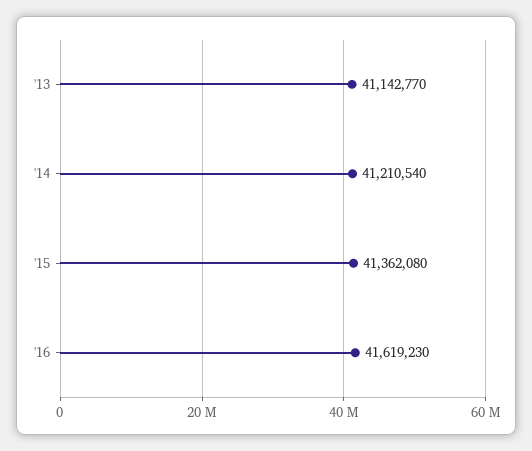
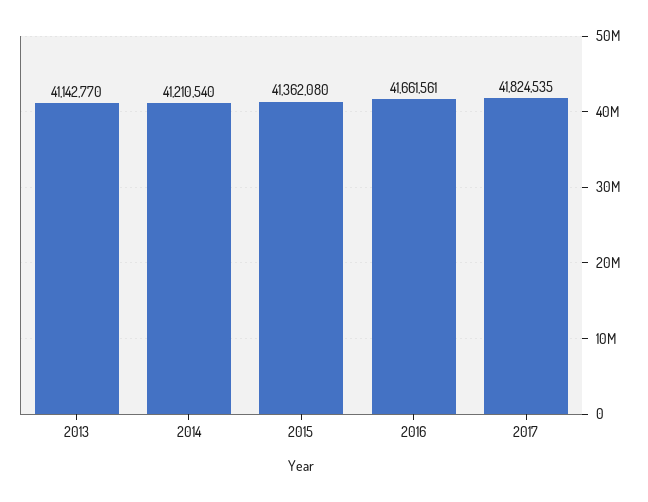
'16: 41619230 -> 41661561
2017: none -> 41824535

